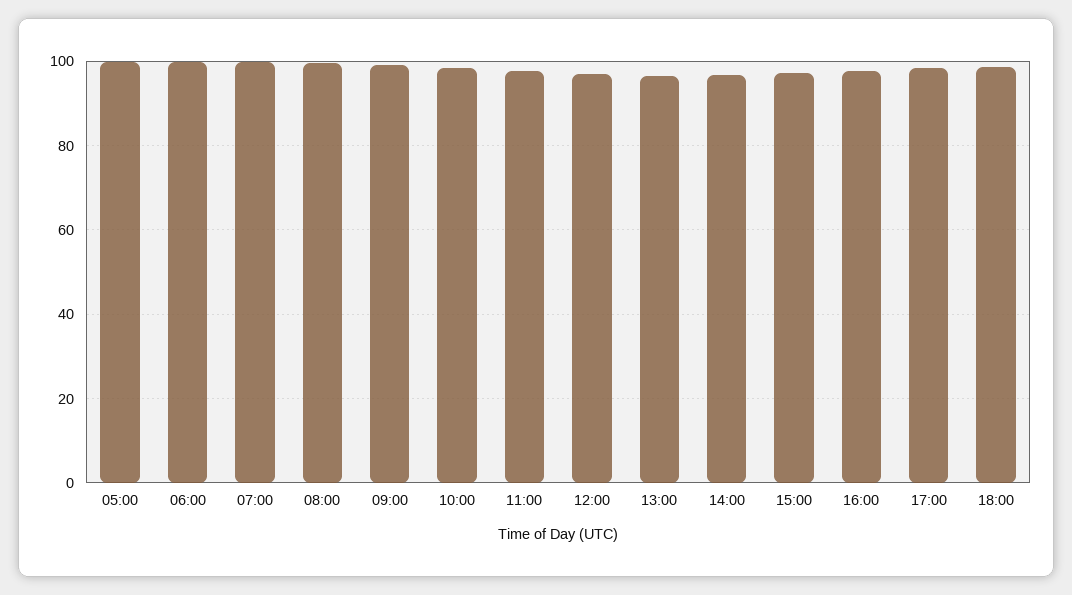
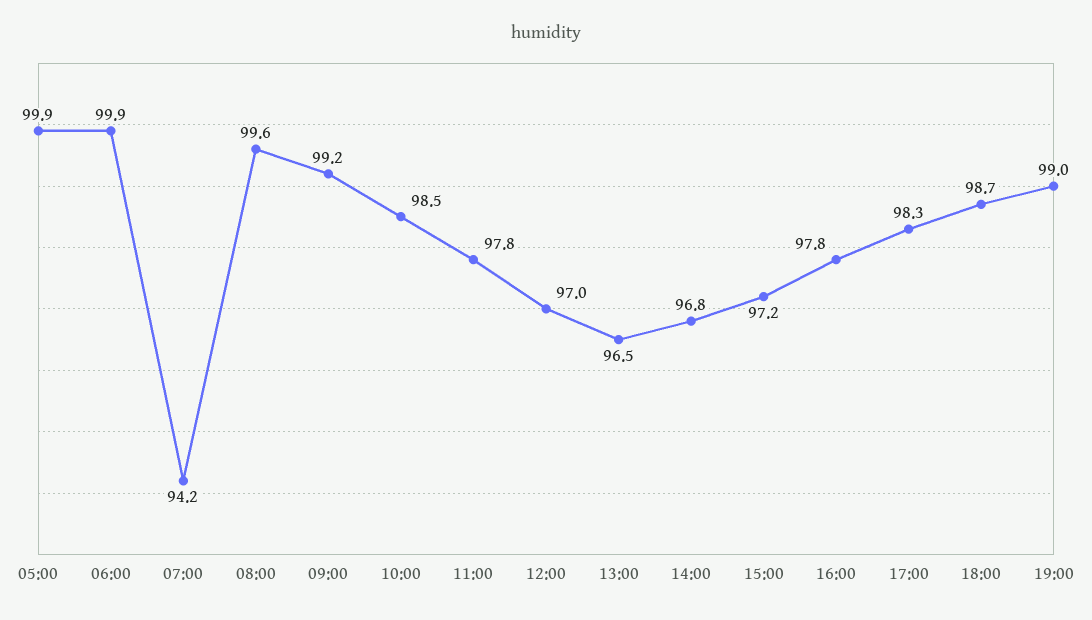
07:00: 100 -> 94.2
19:00: none -> 99

